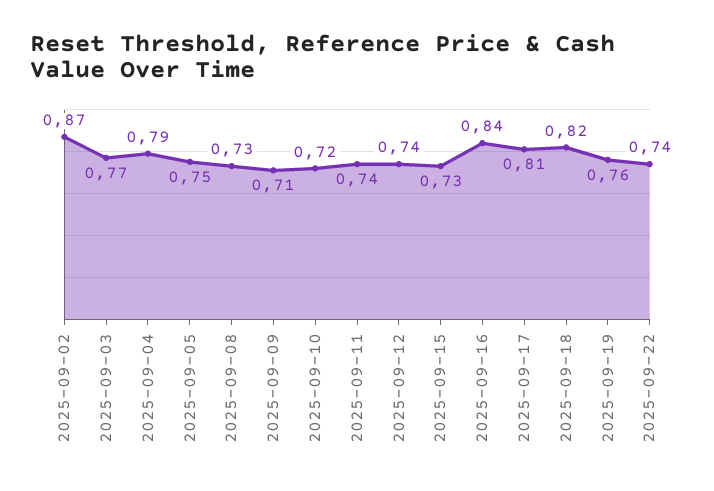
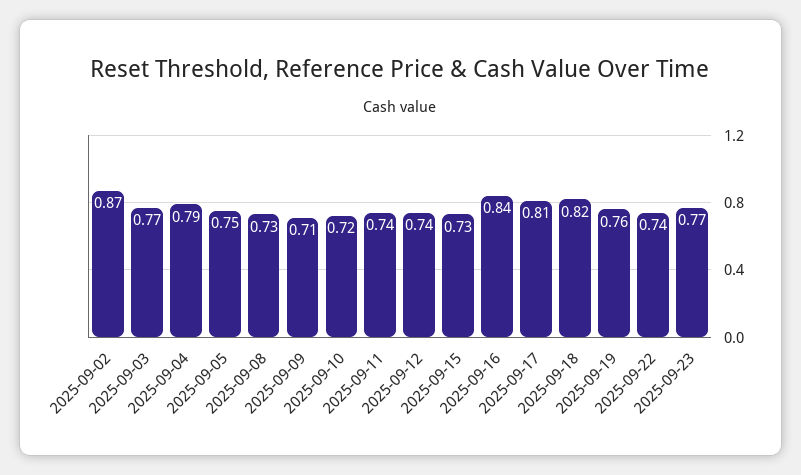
2025-09-23: none -> 0.77

